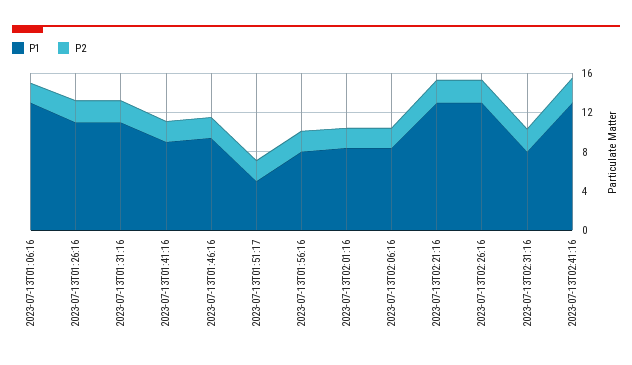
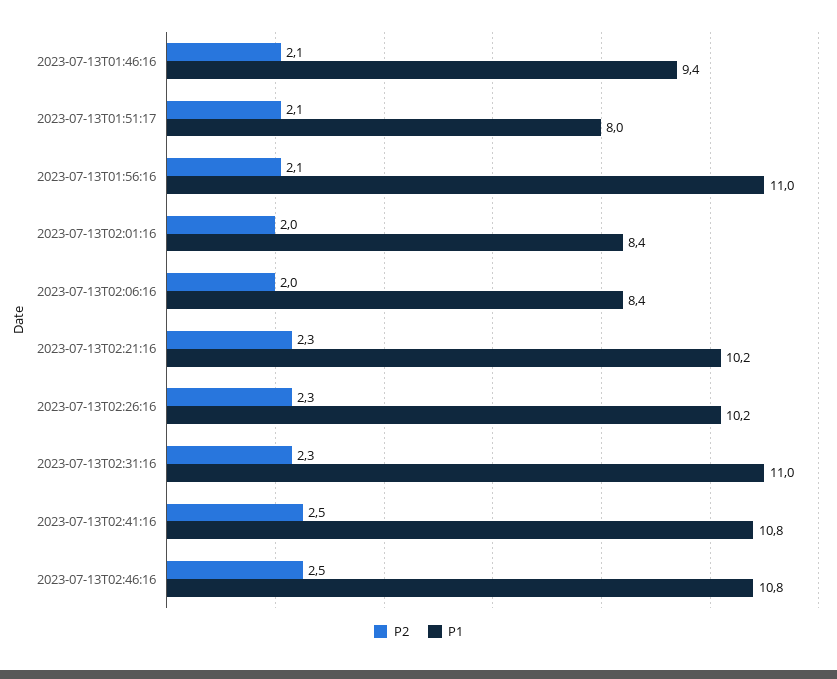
P1, 2023-07-13T01:06:16: 13 -> none
P2, 2023-07-13T01:06:16: 2 -> none
P1, 2023-07-13T01:26:16: 11 -> none
P2, 2023-07-13T01:26:16: 2 -> none
P1, 2023-07-13T01:31:16: 11 -> none
P2, 2023-07-13T01:31:16: 2 -> none
P1, 2023-07-13T01:41:16: 9 -> none
P2, 2023-07-13T01:41:16: 2 -> none
P1, 2023-07-13T01:51:17: 5 -> 8
P1, 2023-07-13T01:56:16: 8 -> 11
P1, 2023-07-13T02:21:16: 13 -> 10.2
P1, 2023-07-13T02:26:16: 13 -> 10.2
P1, 2023-07-13T02:31:16: 8 -> 11
P1, 2023-07-13T02:41:16: 13 -> 10.8
P2, 2023-07-13T02:46:16: none -> 2.5
P1, 2023-07-13T02:46:16: none -> 10.8

